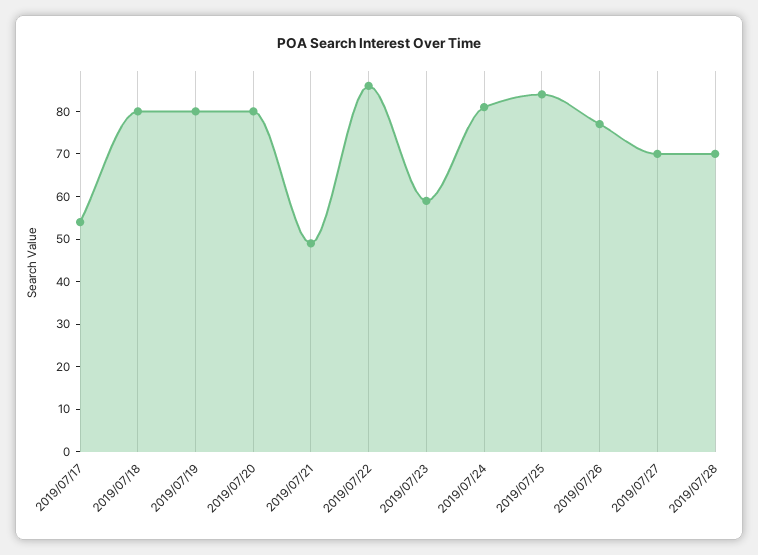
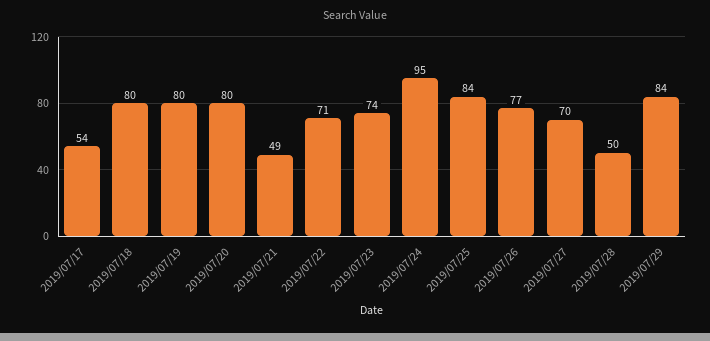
2019/07/22: 85 -> 71
2019/07/23: 60 -> 74
2019/07/24: 80 -> 95
2019/07/28: 70 -> 50
2019/07/29: none -> 84

